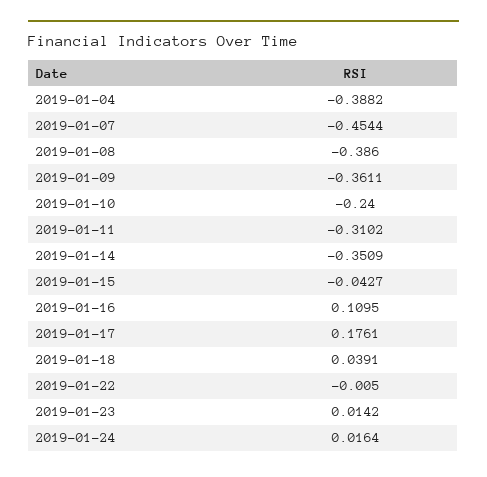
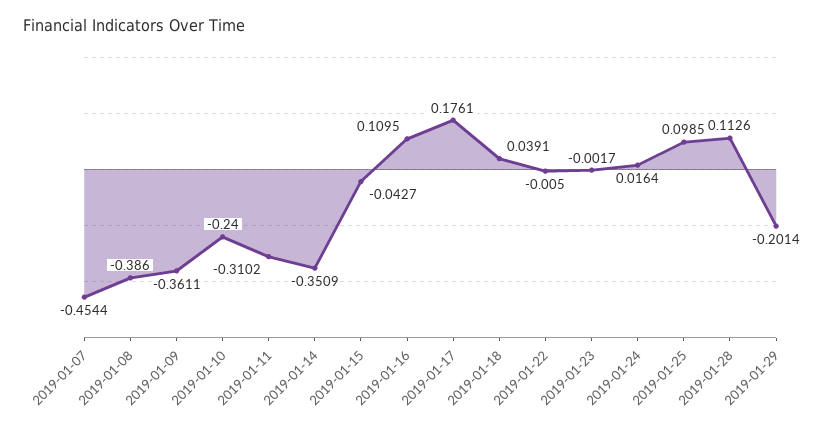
2019-01-04: -0.3882 -> none
2019-01-23: 0.0142 -> -0.0017
2019-01-25: none -> 0.0985
2019-01-28: none -> 0.1126
2019-01-29: none -> -0.2014

